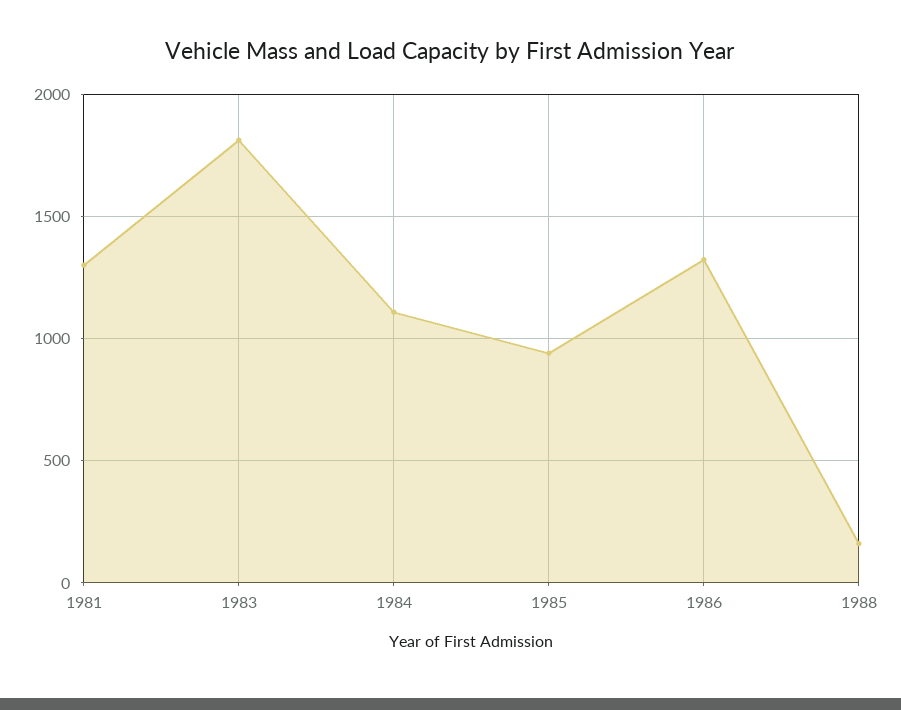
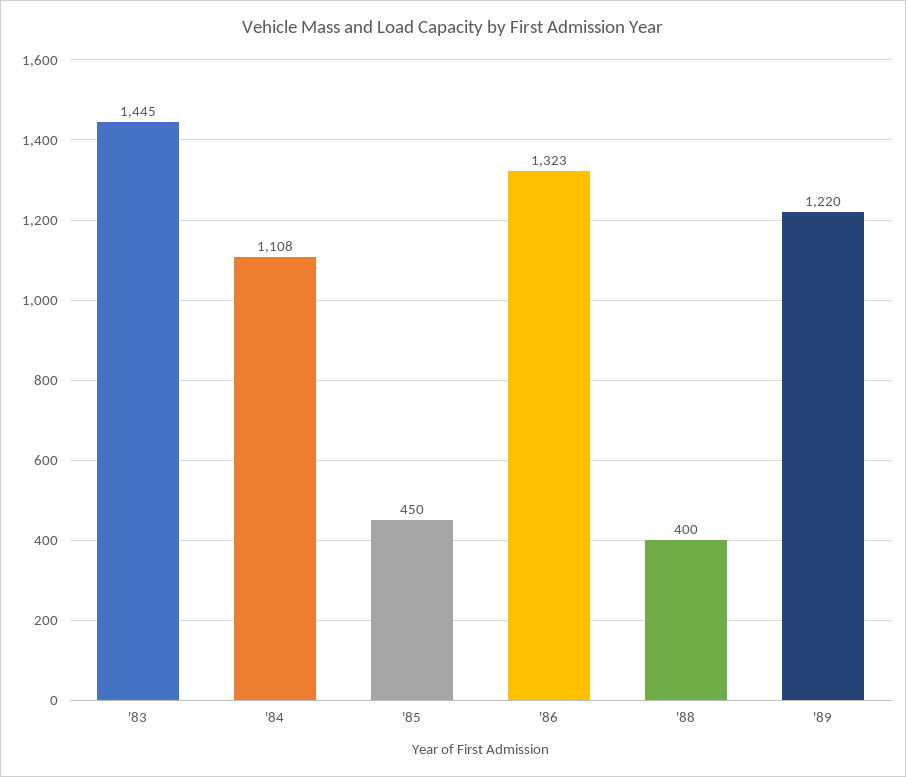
1981: 1300 -> none
1983: 1800 -> 1445
1985: 950 -> 450
1988: 150 -> 400
'89: none -> 1220

